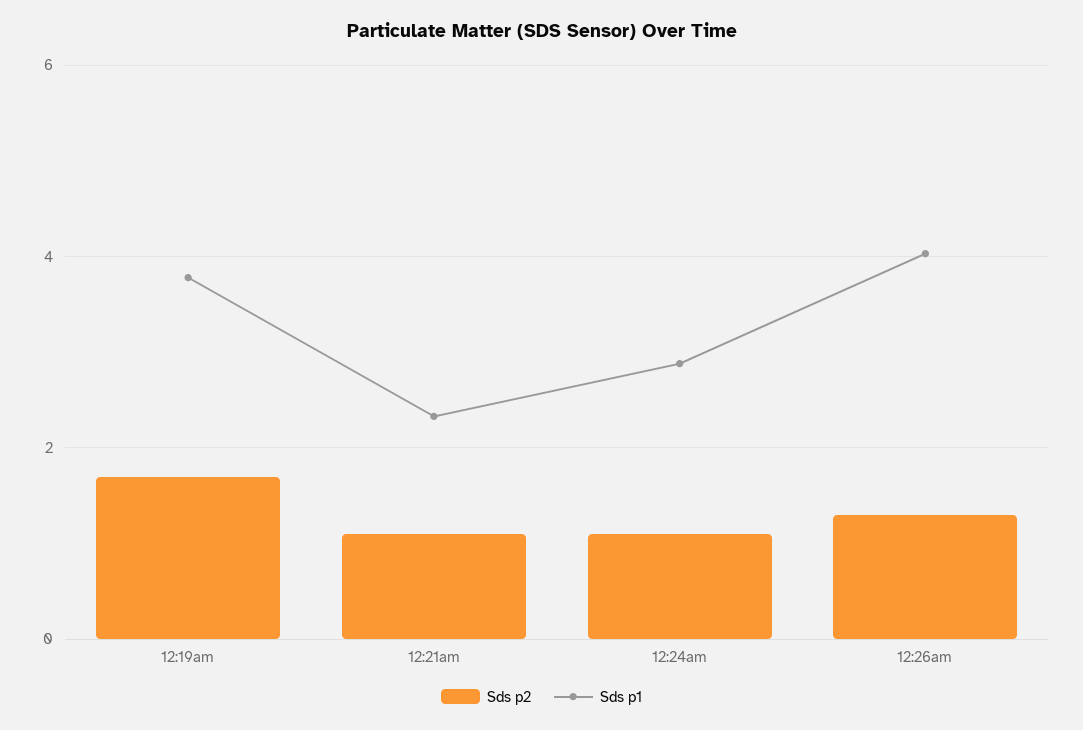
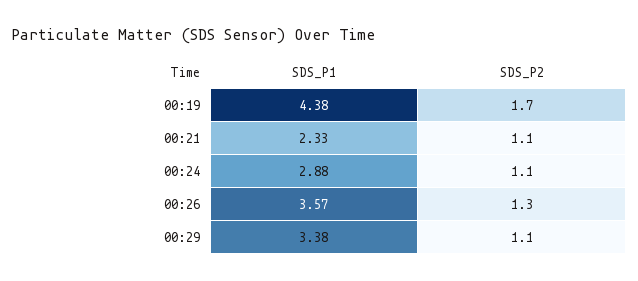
Sds p1, 12:19am: 3.8 -> 4.38
Sds p1, 12:26am: 4 -> 3.57
Sds p1, 00:29: none -> 3.38
Sds p2, 00:29: none -> 1.1

